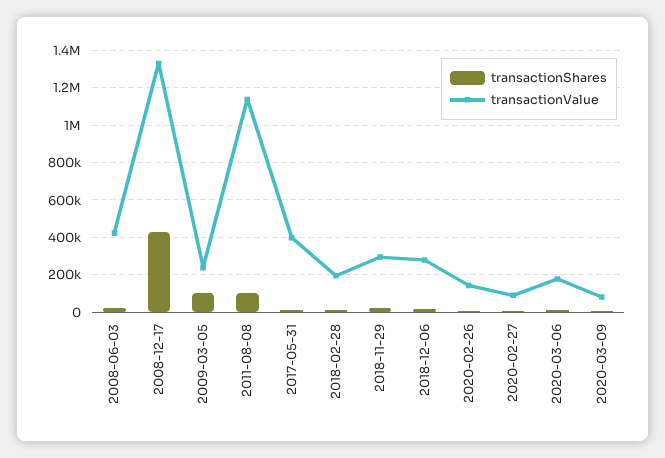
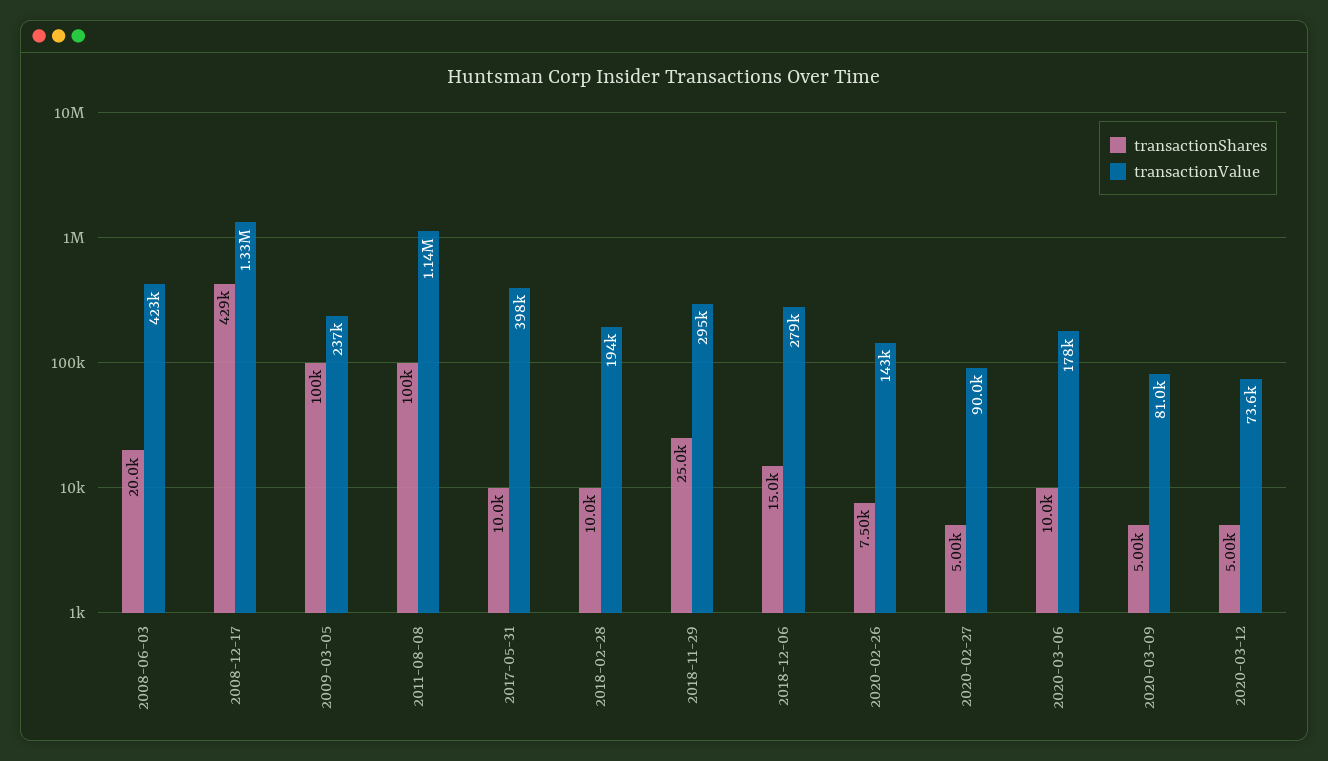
transactionShares, 2020-03-12: none -> 5000
transactionValue, 2020-03-12: none -> 73600

